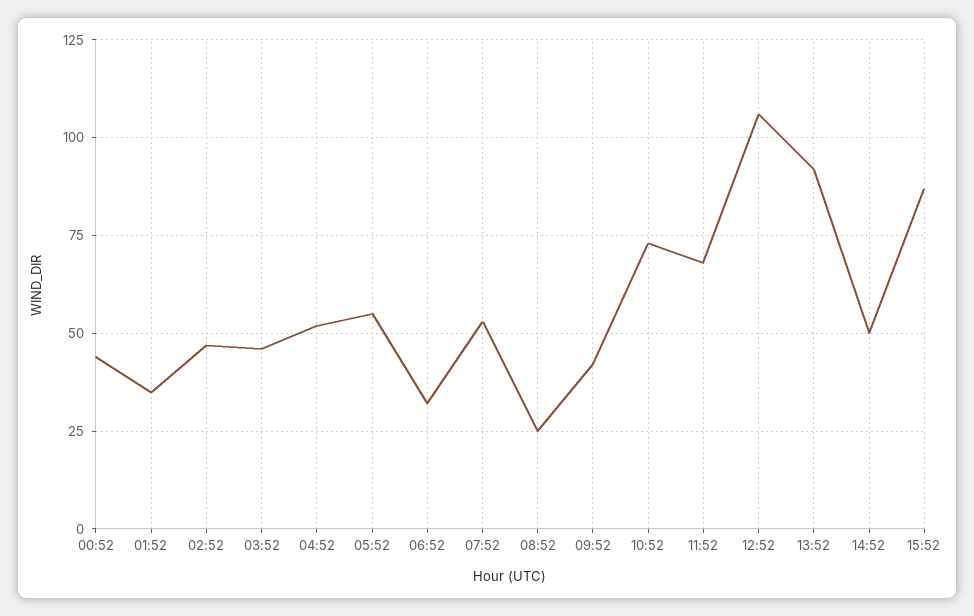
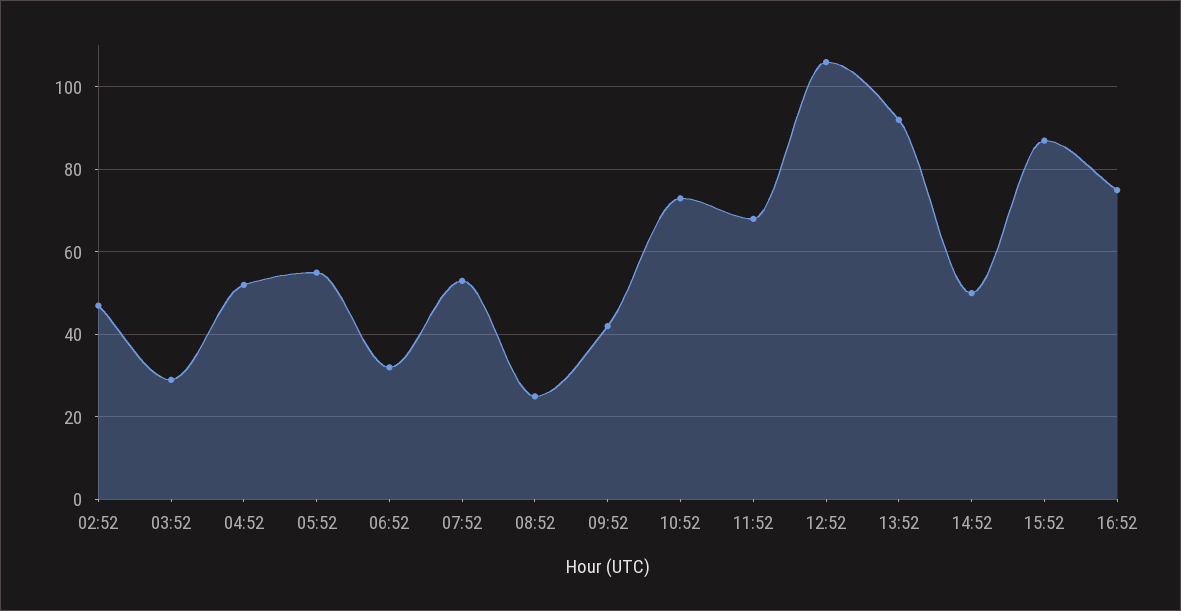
00:52: 45 -> none
01:52: 35 -> none
03:52: 45 -> 30
16:52: none -> 75

